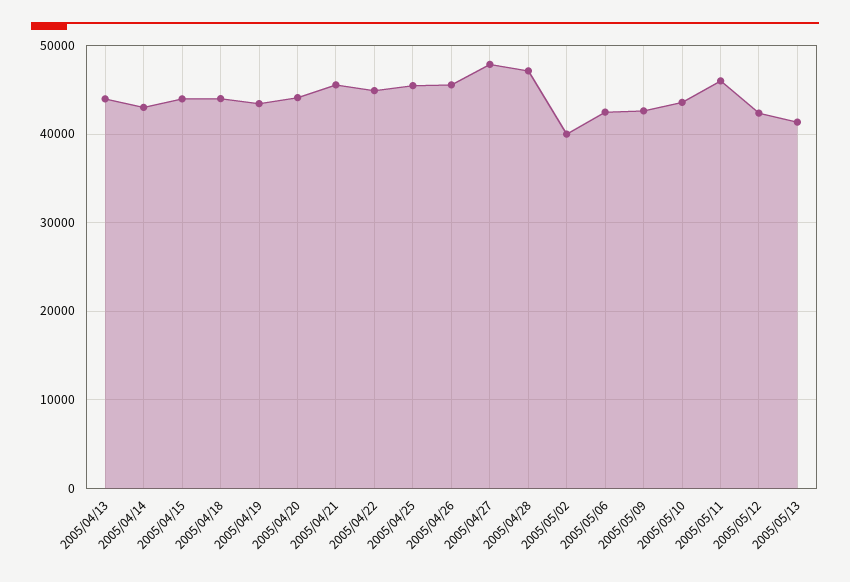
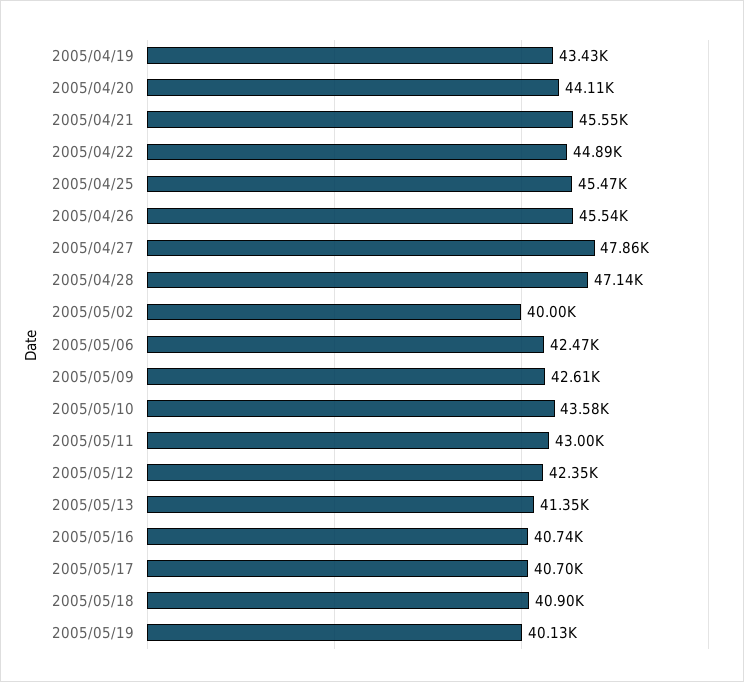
2005/04/13: 44000 -> none
2005/04/14: 43000 -> none
2005/04/15: 44000 -> none
2005/04/18: 44000 -> none
2005/05/11: 46000 -> 43000
2005/05/16: none -> 40740
2005/05/17: none -> 40700
2005/05/18: none -> 40900
2005/05/19: none -> 40130

